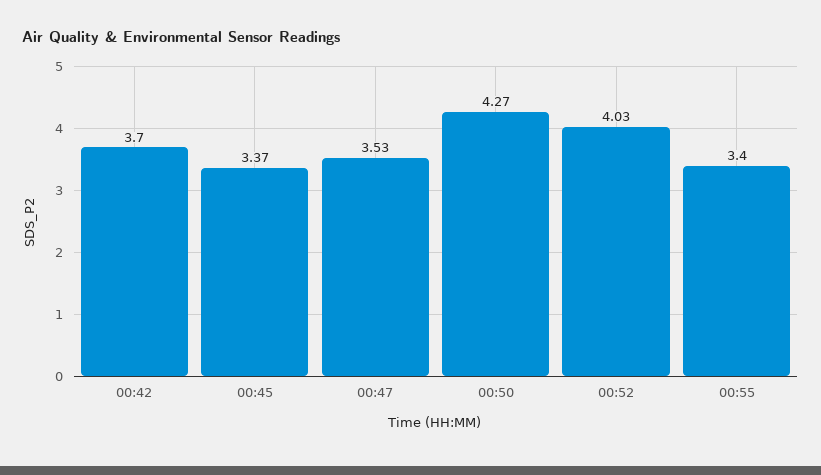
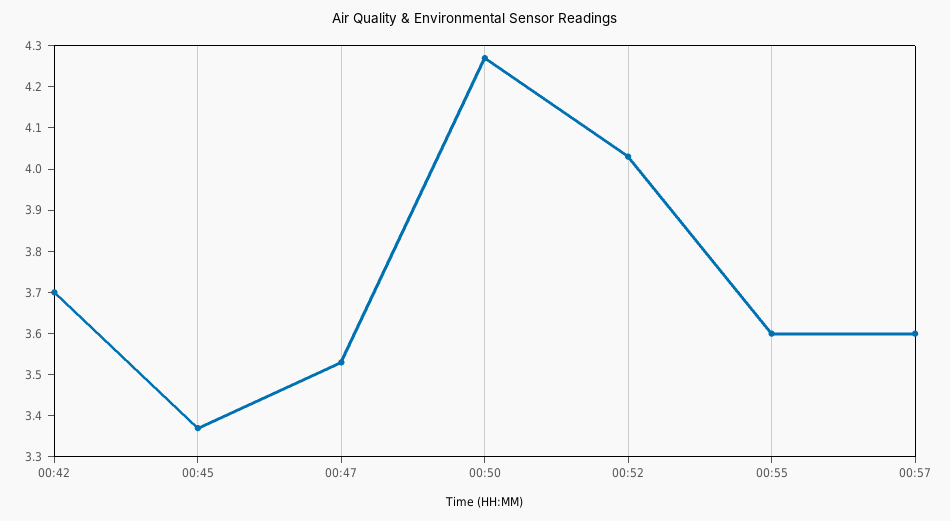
00:55: 3.4 -> 3.6
00:57: none -> 3.6

